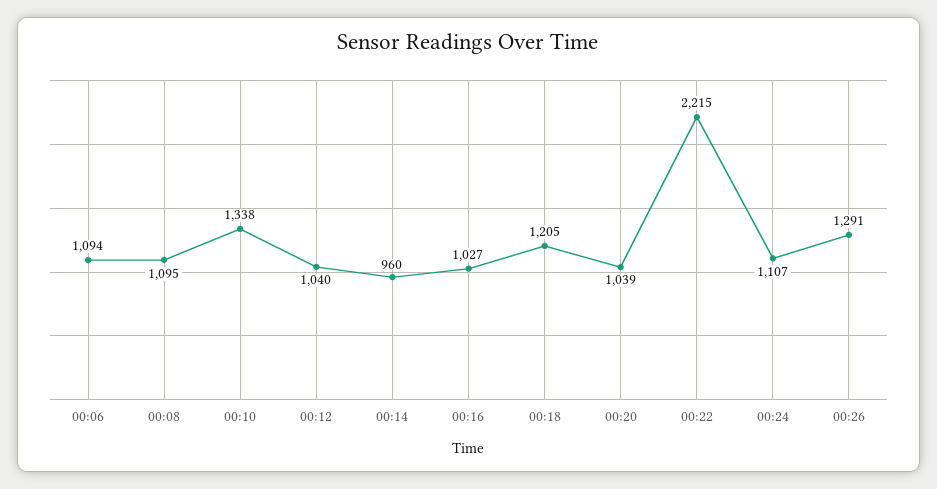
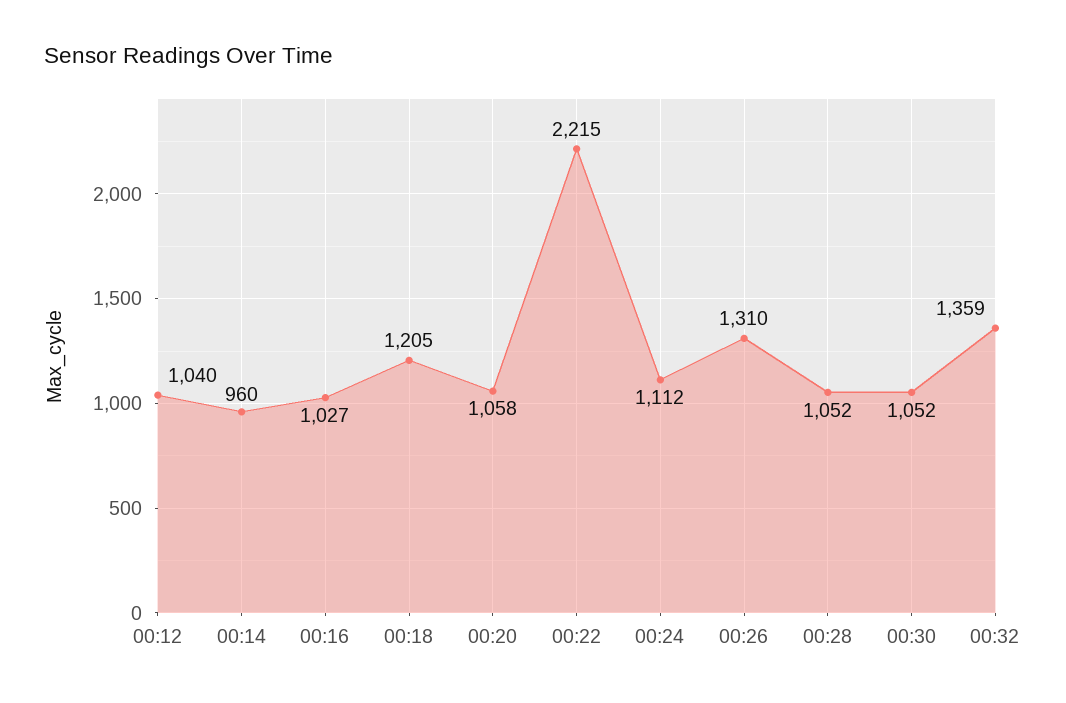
00:06: 1094 -> none
00:08: 1095 -> none
00:10: 1338 -> none
00:20: 1039 -> 1058
00:24: 1107 -> 1112
00:26: 1291 -> 1310
00:28: none -> 1052
00:30: none -> 1052
00:32: none -> 1359

